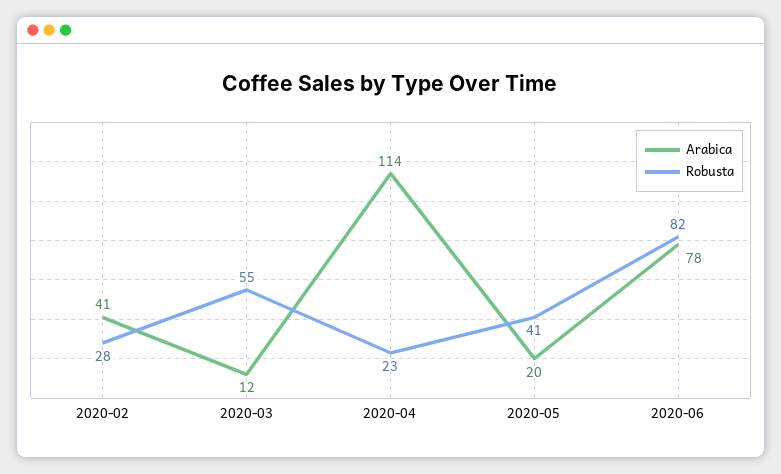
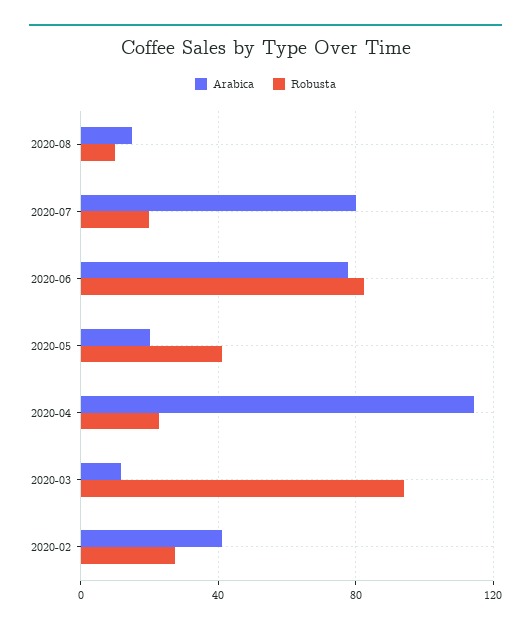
Robusta, 2020-03: 55 -> 95
Arabica, 2020-08: none -> 15
Robusta, 2020-08: none -> 10
Arabica, 2020-07: none -> 80
Robusta, 2020-07: none -> 20

